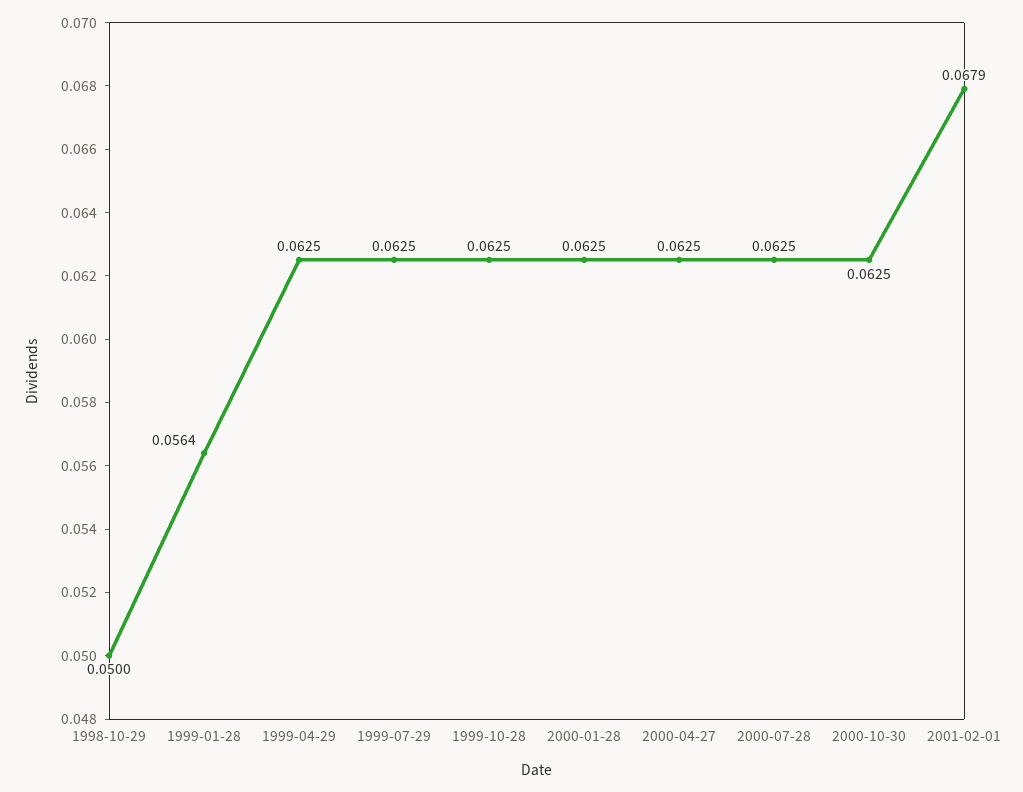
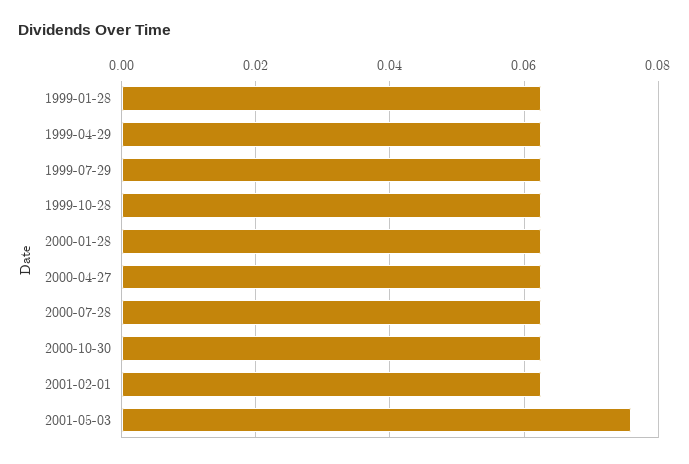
1998-10-29: 0.05 -> none
1999-01-28: 0.0564 -> 0.062
2001-02-01: 0.0679 -> 0.062
2001-05-03: none -> 0.076

